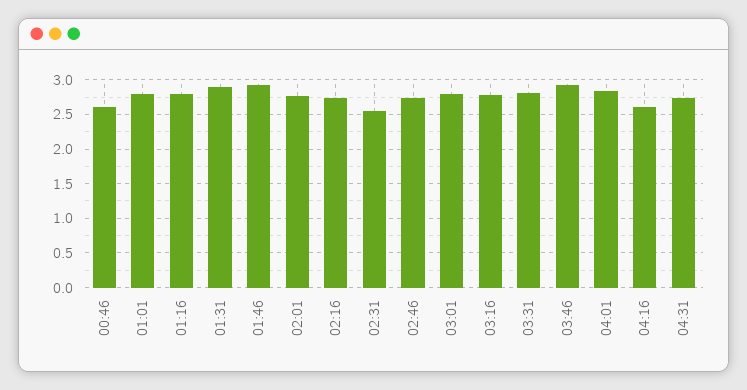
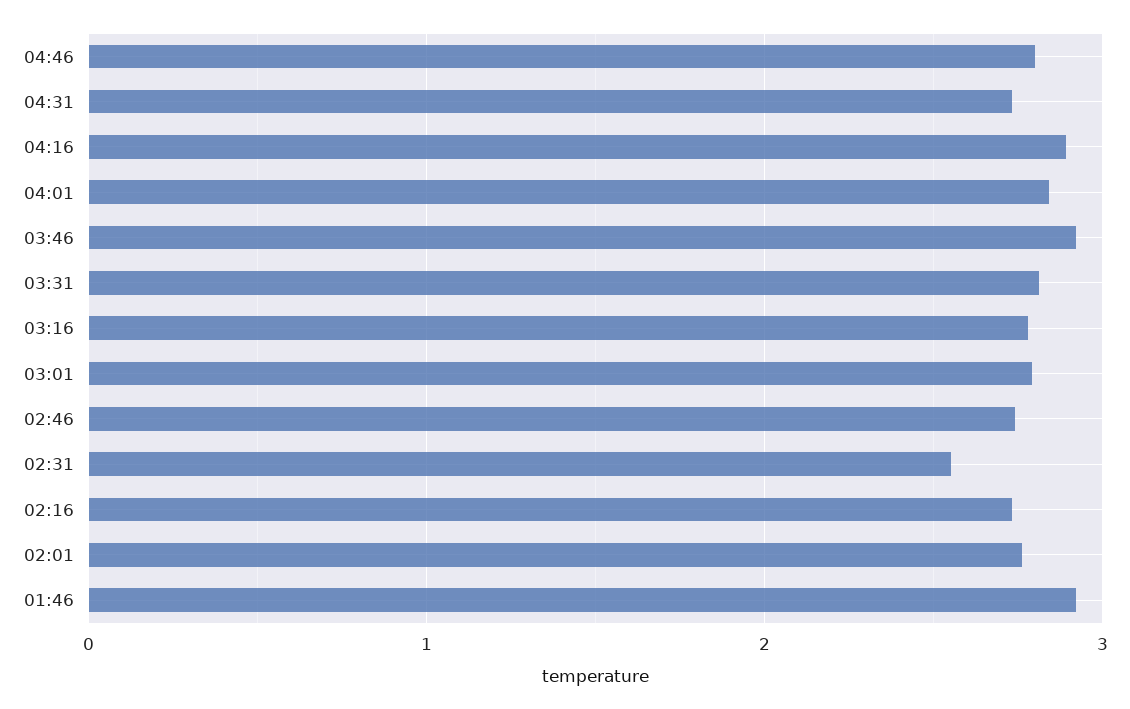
00:46: 2.6 -> none
01:01: 2.8 -> none
01:16: 2.8 -> none
01:31: 2.9 -> none
04:16: 2.6 -> 2.9
04:46: none -> 2.8

